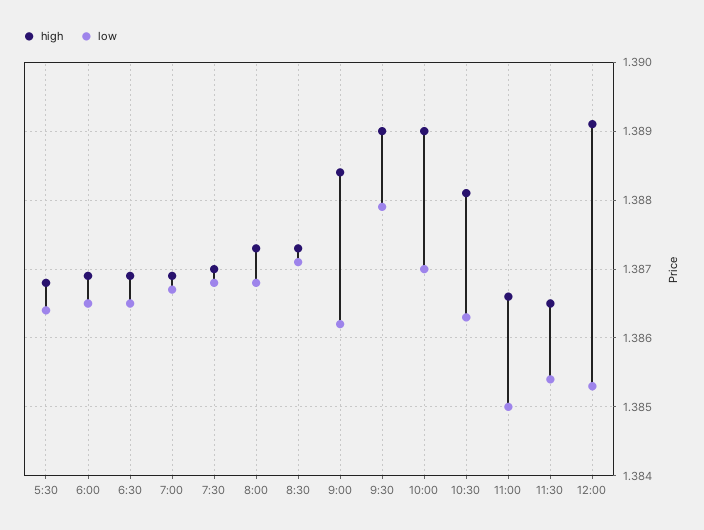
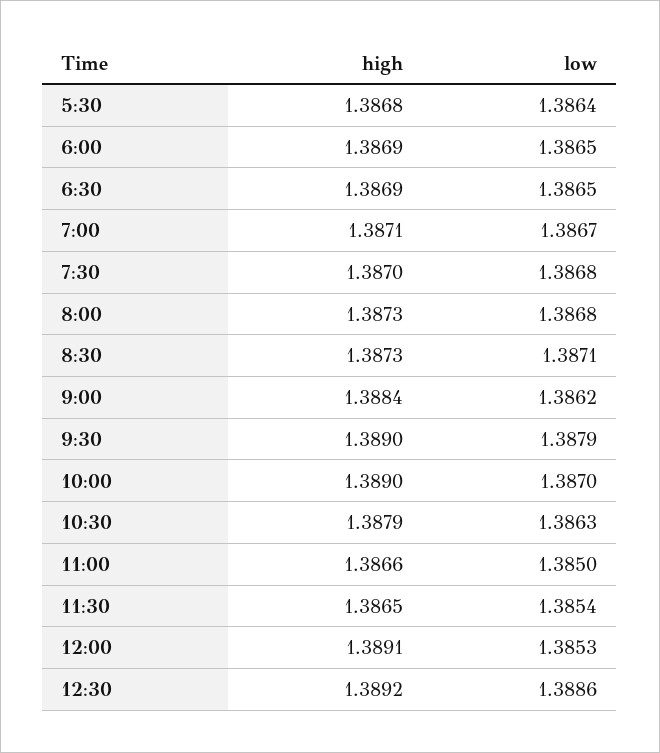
high, 7:00: 1.3869 -> 1.3871
high, 10:30: 1.3881 -> 1.3879
high, 12:30: none -> 1.3892
low, 12:30: none -> 1.3886

